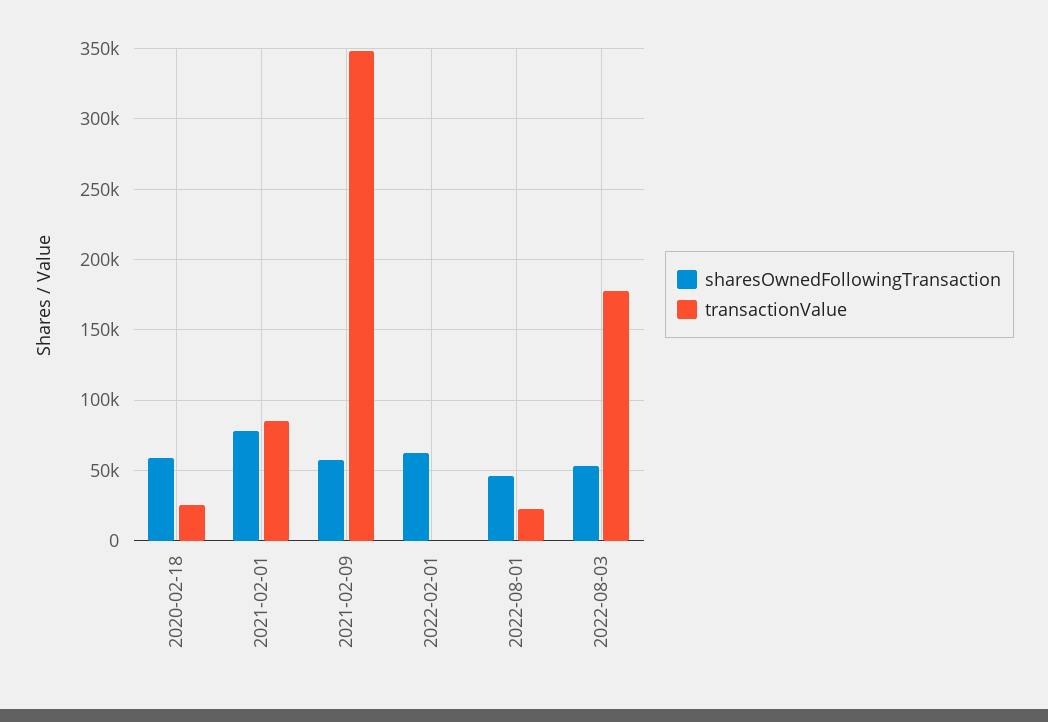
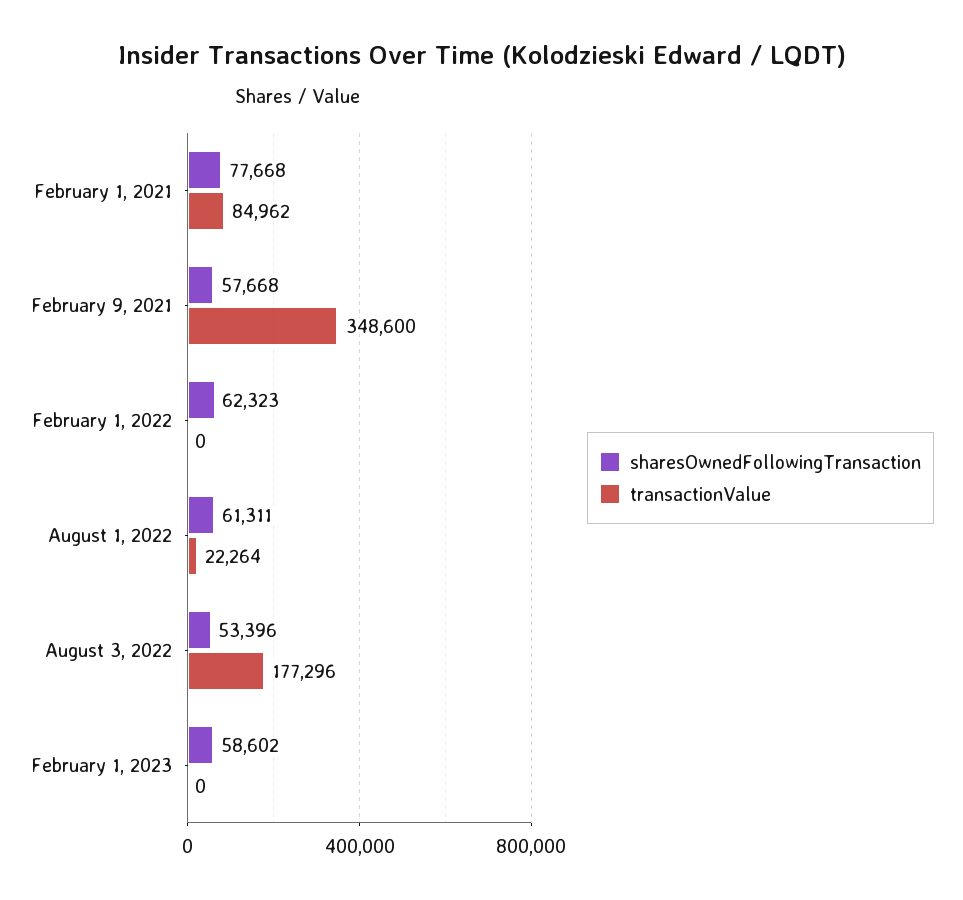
sharesOwnedFollowingTransaction, 2020-02-18: 60000 -> none
transactionValue, 2020-02-18: 25000 -> none
sharesOwnedFollowingTransaction, 2022-08-01: 45000 -> 61311
sharesOwnedFollowingTransaction, February 1, 2023: none -> 58602
transactionValue, February 1, 2023: none -> 0

